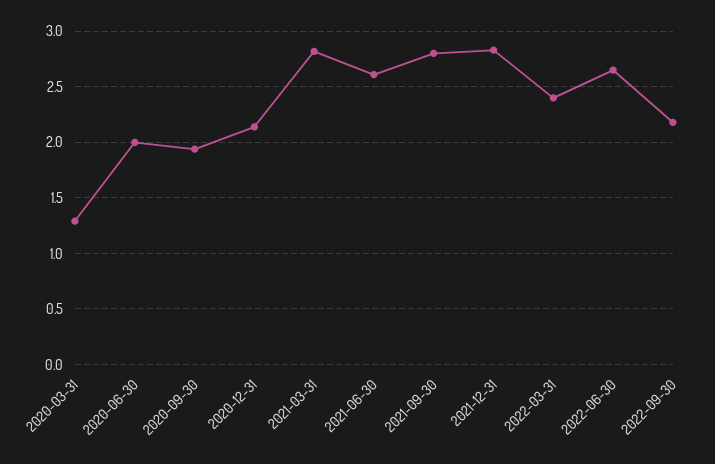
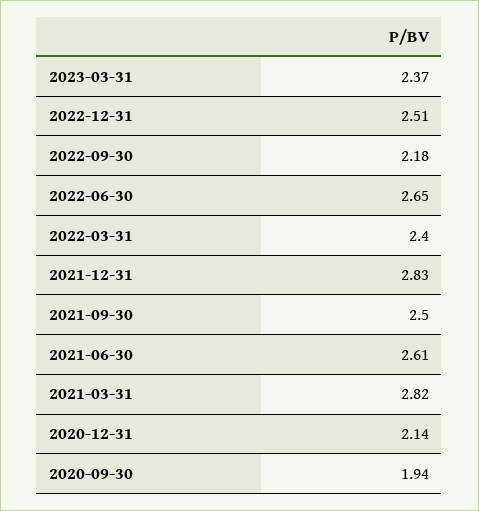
2020-03-31: 1.3 -> none
2020-06-30: 2 -> none
2021-09-30: 2.8 -> 2.5
2023-03-31: none -> 2.37
2022-12-31: none -> 2.51

